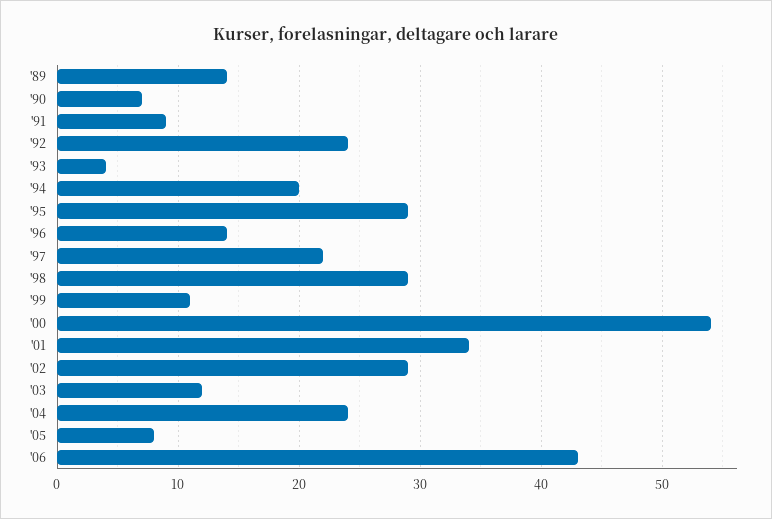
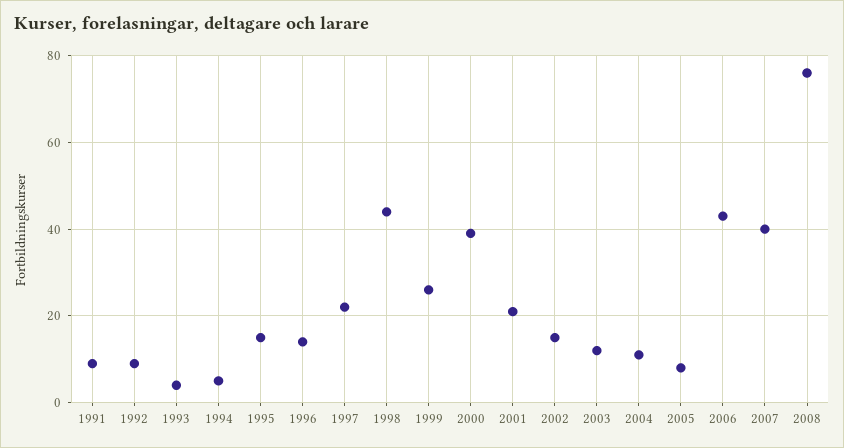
'89: 14 -> none
'90: 7 -> none
'92: 24 -> 10
'94: 20 -> 5
'95: 29 -> 15
'98: 29 -> 45
'99: 11 -> 25
'00: 54 -> 40
'01: 34 -> 20
'02: 29 -> 15
'04: 24 -> 10
2007: none -> 40
2008: none -> 75

